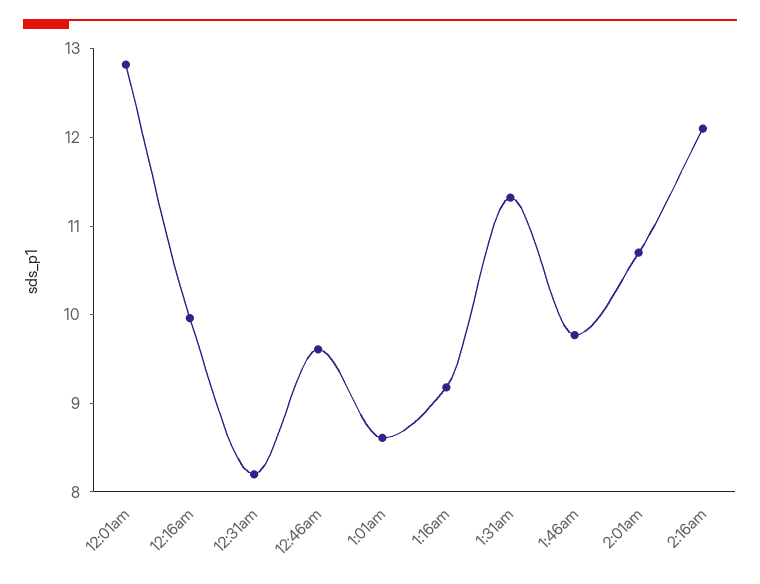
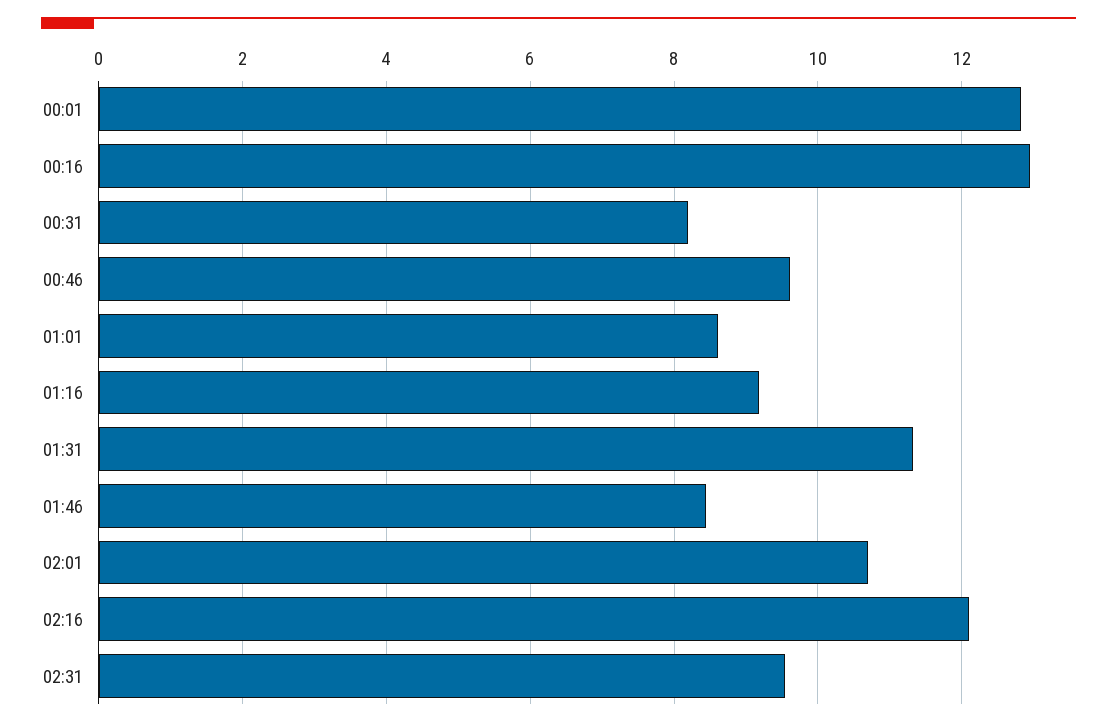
12:16am: 10 -> 13
1:46am: 9.8 -> 8.4
02:31: none -> 9.6

